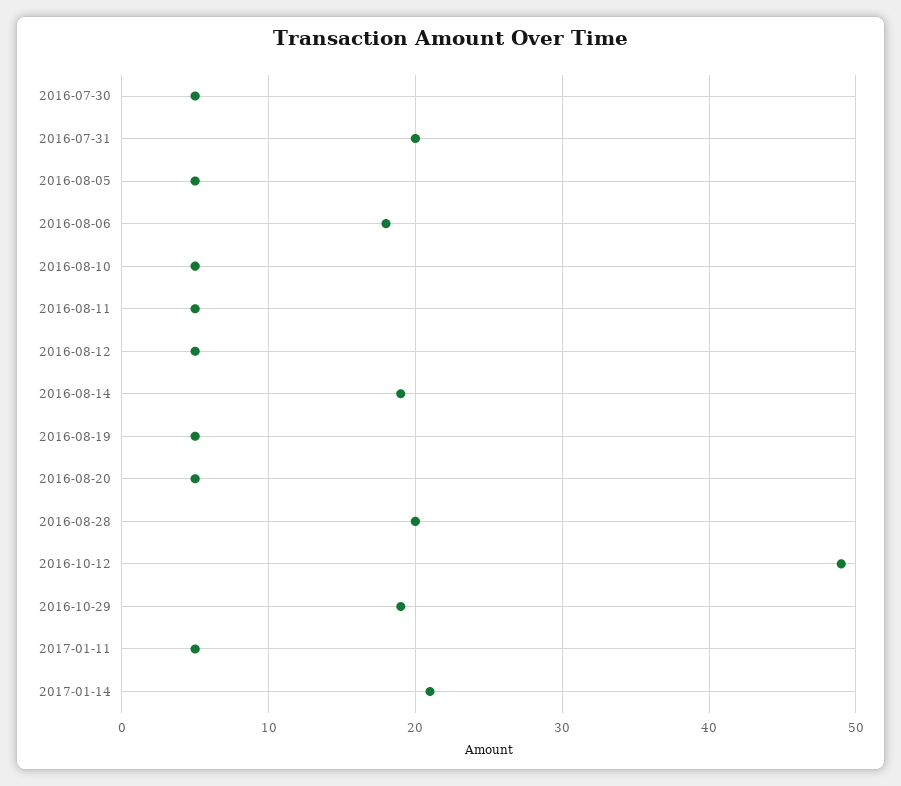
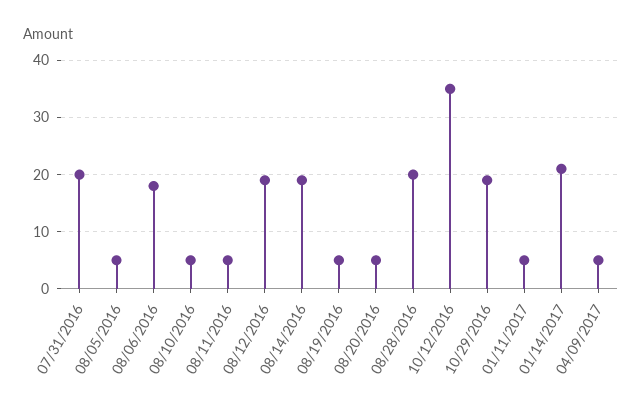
2016-07-30: 5 -> none
2016-08-12: 5 -> 20
2016-10-12: 49 -> 35
04/09/2017: none -> 5

